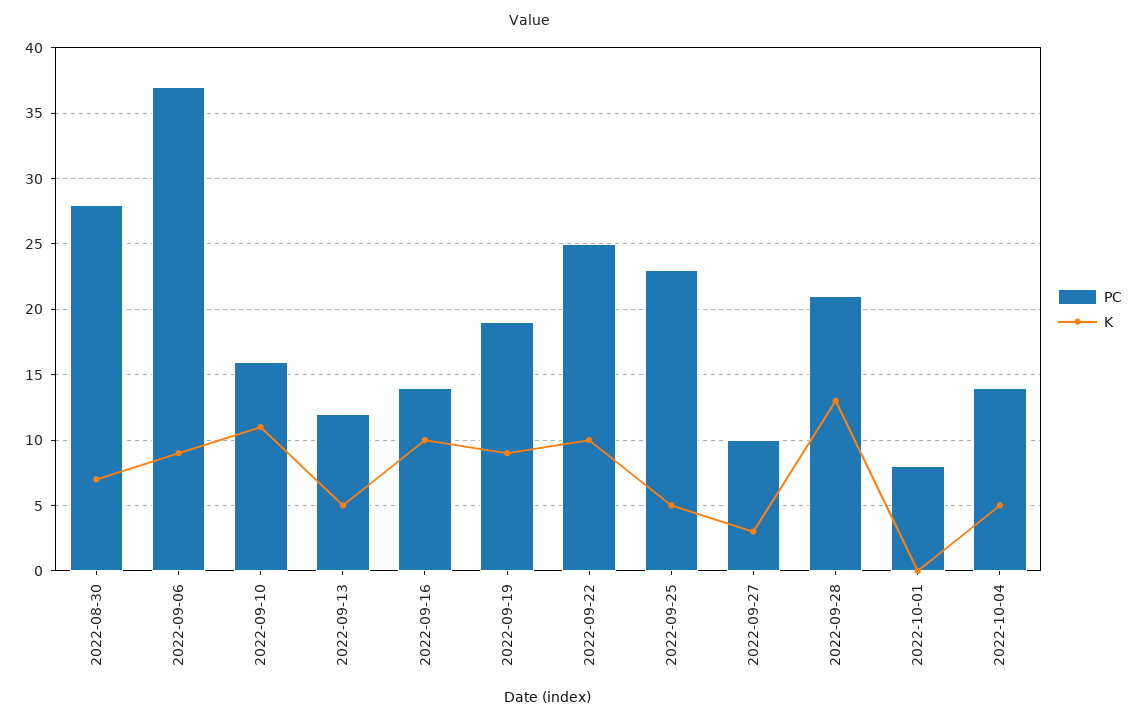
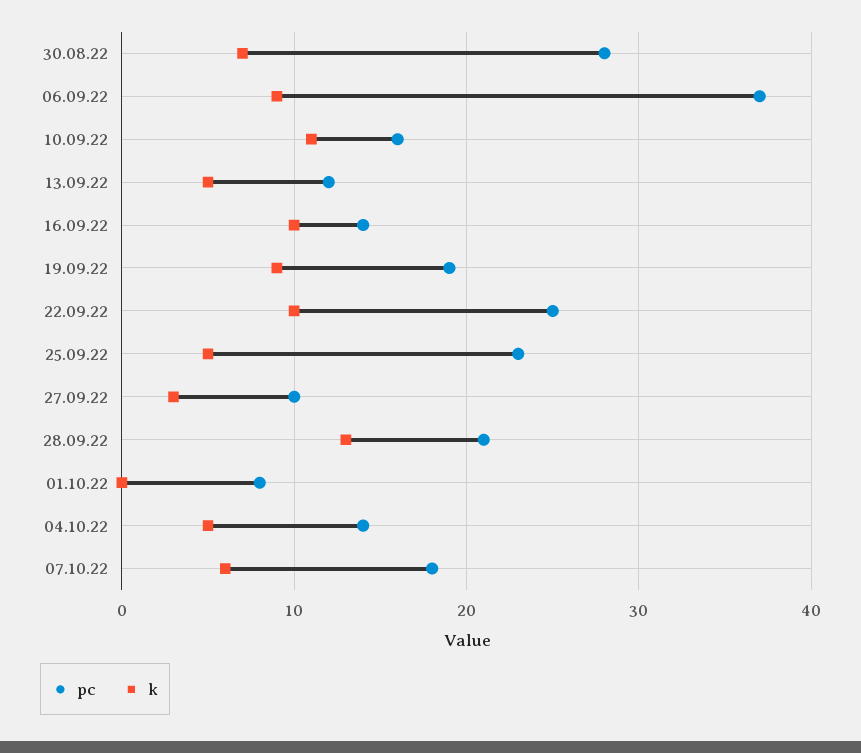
PC, 07.10.22: none -> 18
K, 07.10.22: none -> 6

